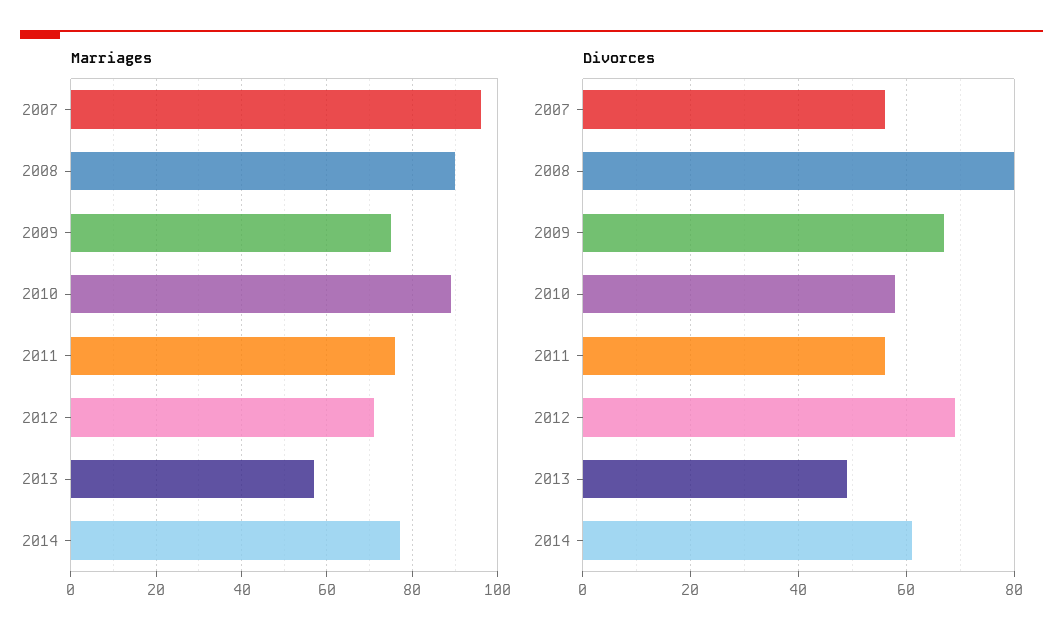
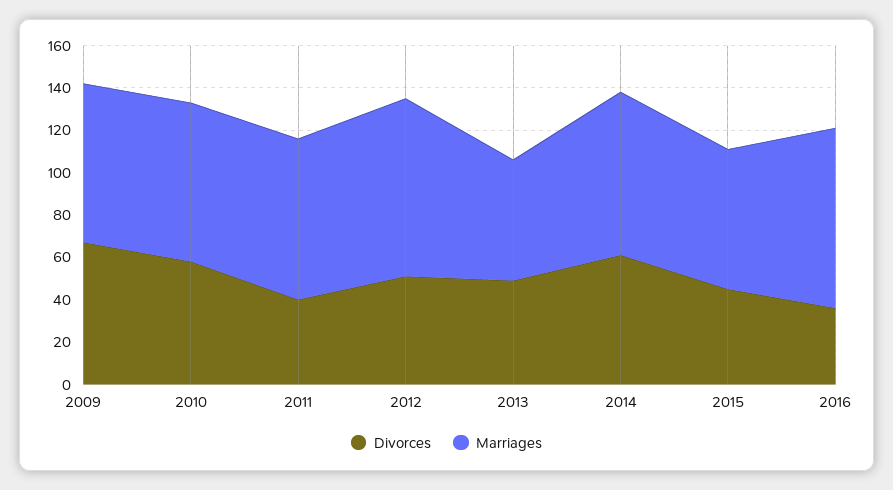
Marriages, 2007: 95 -> none
Marriages, 2008: 90 -> none
Marriages, 2010: 90 -> 75
Marriages, 2012: 70 -> 85
Divorces, 2007: 55 -> none
Divorces, 2008: 80 -> none
Divorces, 2011: 55 -> 40
Divorces, 2012: 70 -> 50
Divorces, 2015: none -> 45
Marriages, 2015: none -> 65
Divorces, 2016: none -> 35
Marriages, 2016: none -> 85

